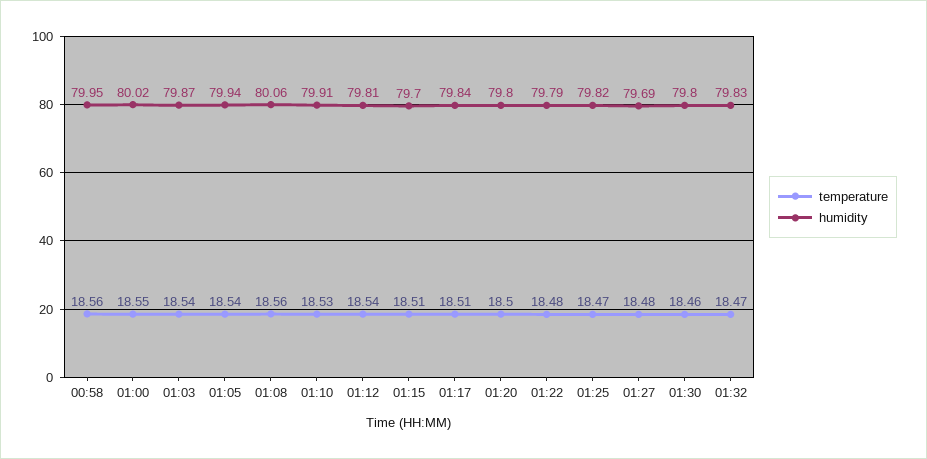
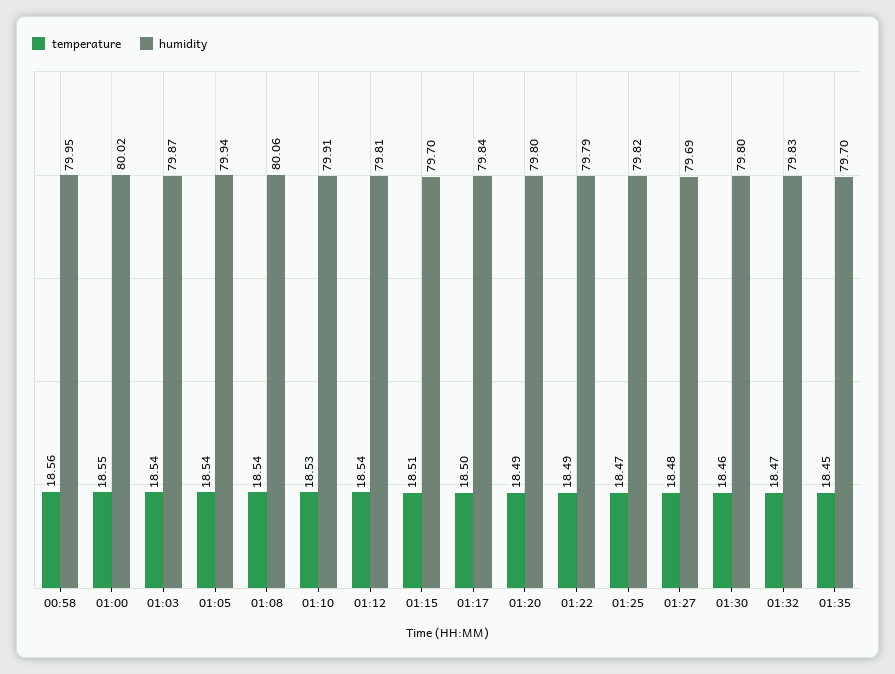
temperature, 01:08: 18.56 -> 18.54
temperature, 01:17: 18.51 -> 18.5
temperature, 01:20: 18.5 -> 18.49
temperature, 01:22: 18.48 -> 18.49
temperature, 01:35: none -> 18.45
humidity, 01:35: none -> 79.7

